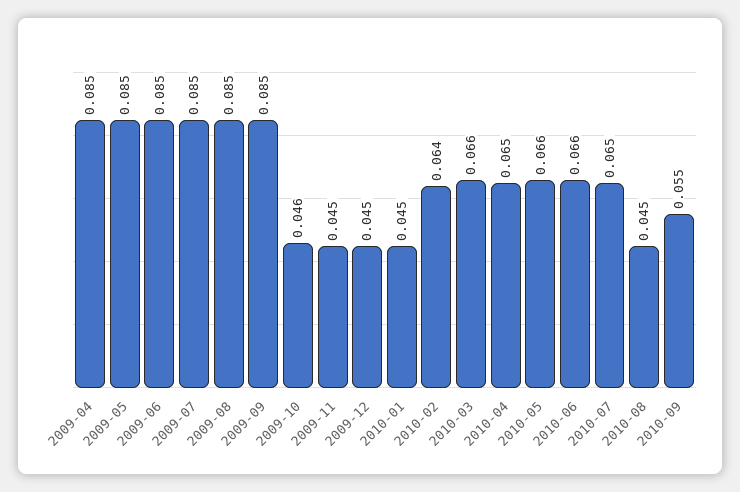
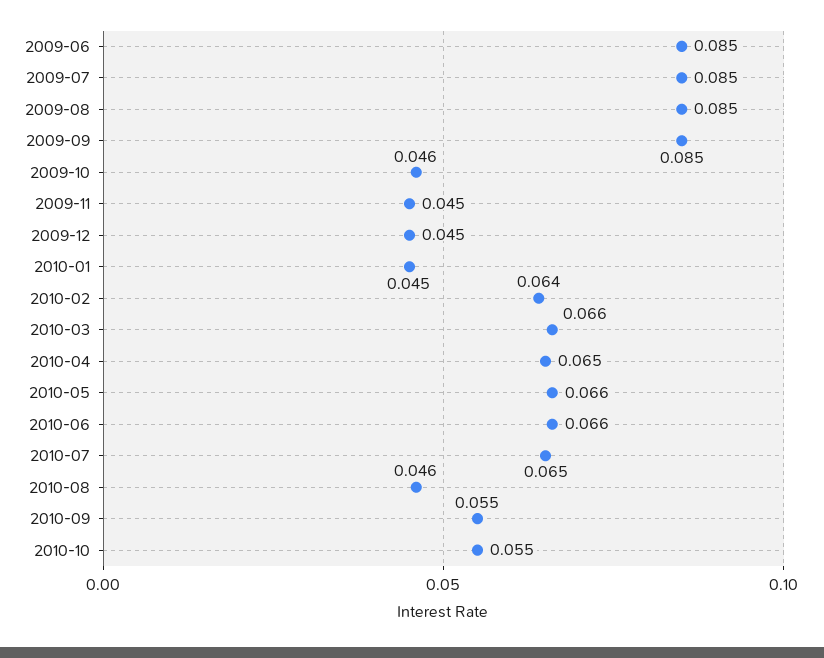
2009-04: 0.085 -> none
2009-05: 0.085 -> none
2010-08: 0.045 -> 0.046
2010-10: none -> 0.055

